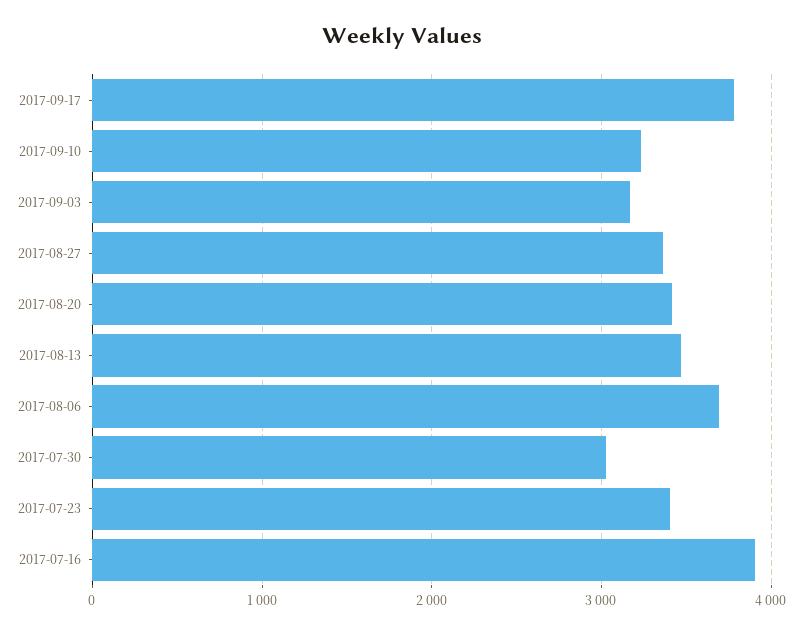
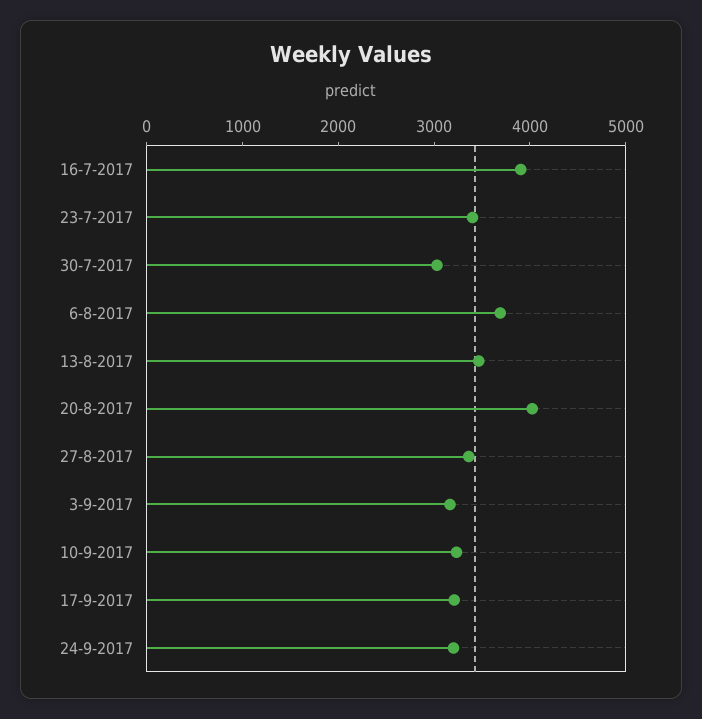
2017-09-17: 3800 -> 3200
2017-08-20: 3400 -> 4000
24-9-2017: none -> 3200

